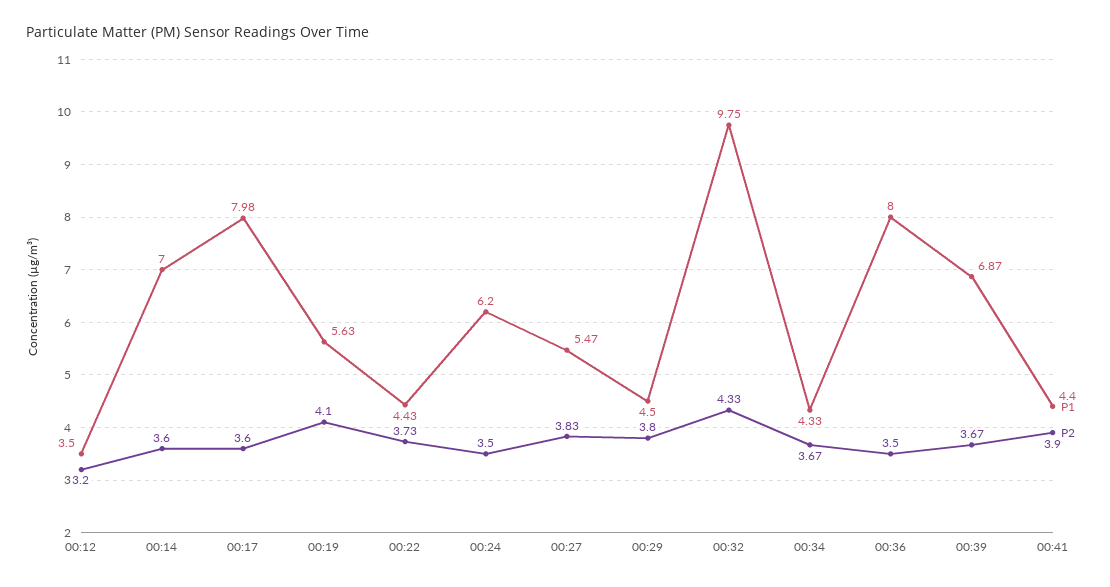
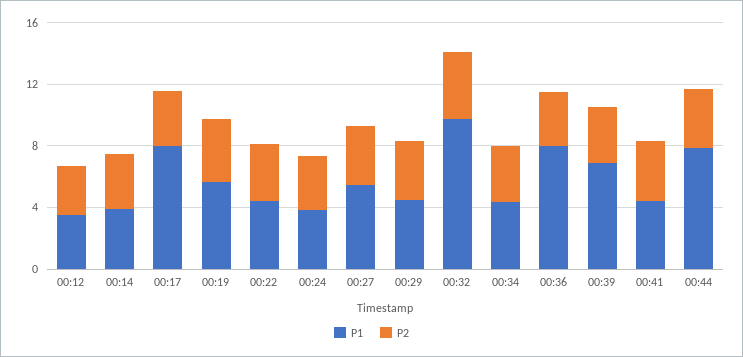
P1, 00:14: 7 -> 4
P1, 00:24: 6.2 -> 4
P1, 00:44: none -> 8
P2, 00:44: none -> 4

